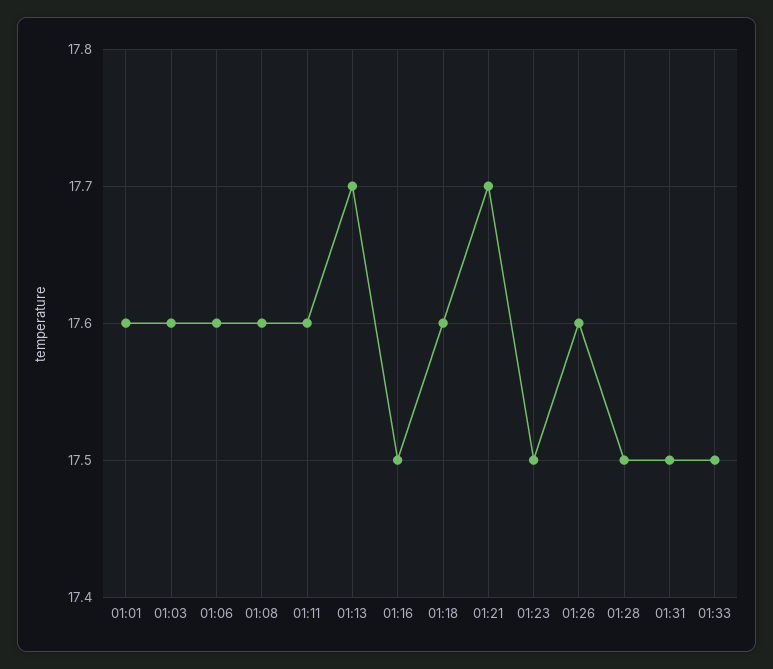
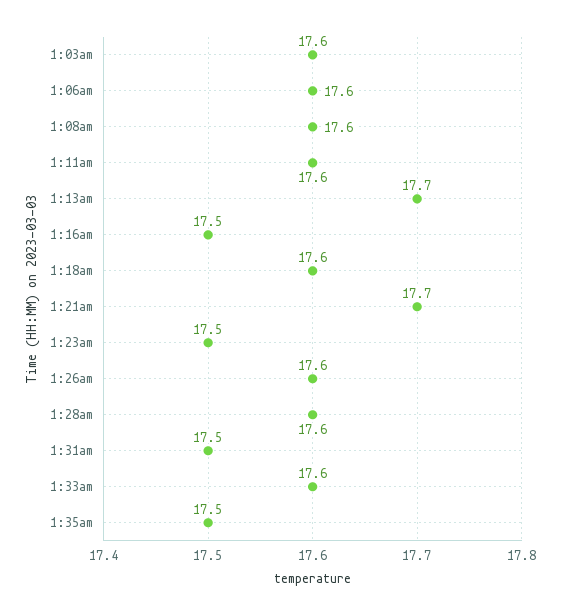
01:01: 17.6 -> none
01:28: 17.5 -> 17.6
01:33: 17.5 -> 17.6
1:35am: none -> 17.5

